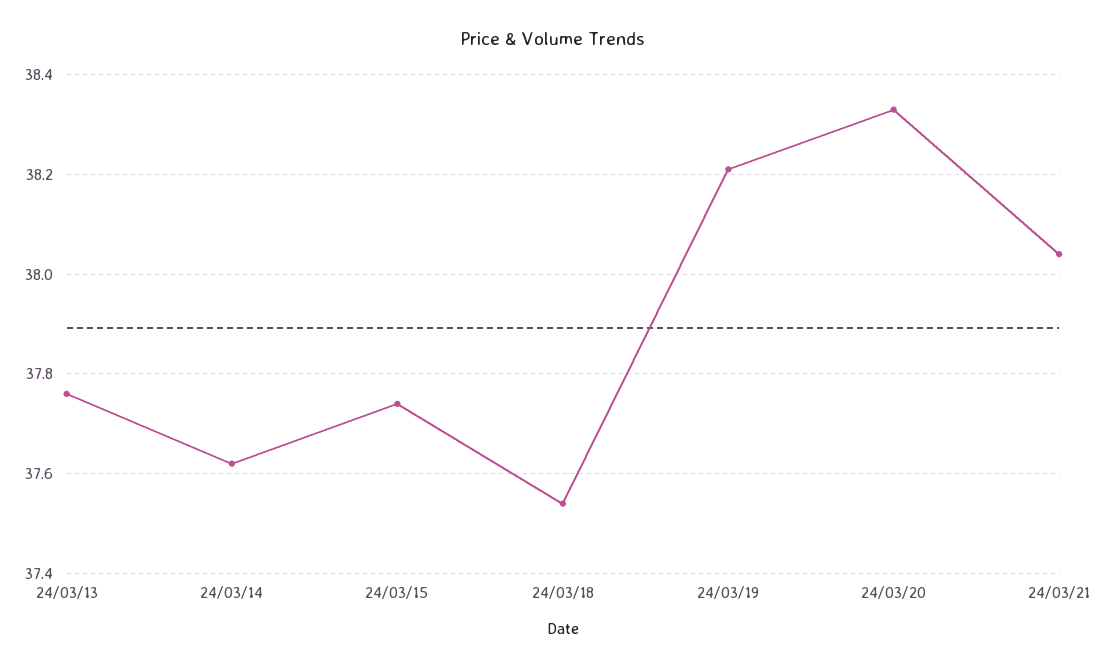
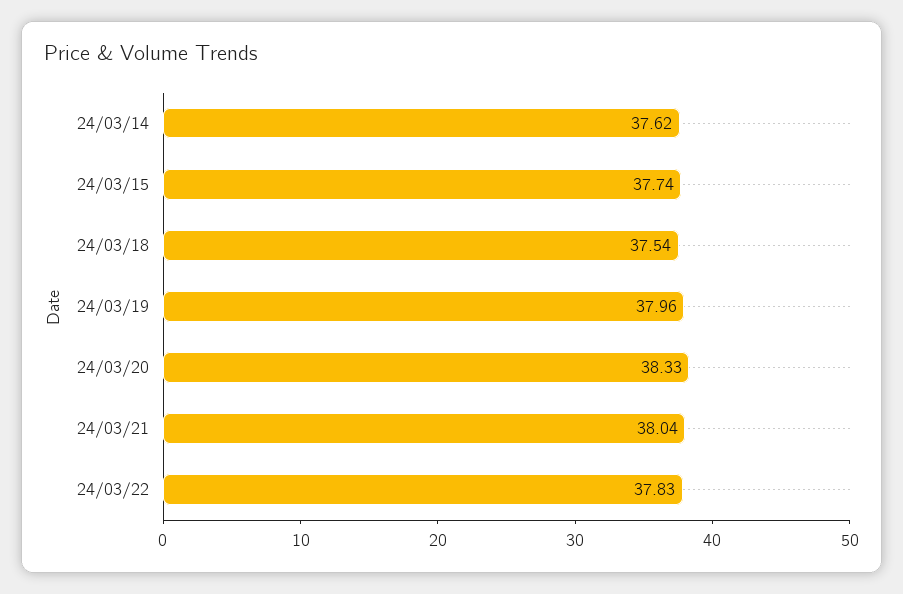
24/03/13: 37.75 -> none
24/03/19: 38.2 -> 37.96
24/03/22: none -> 37.83

